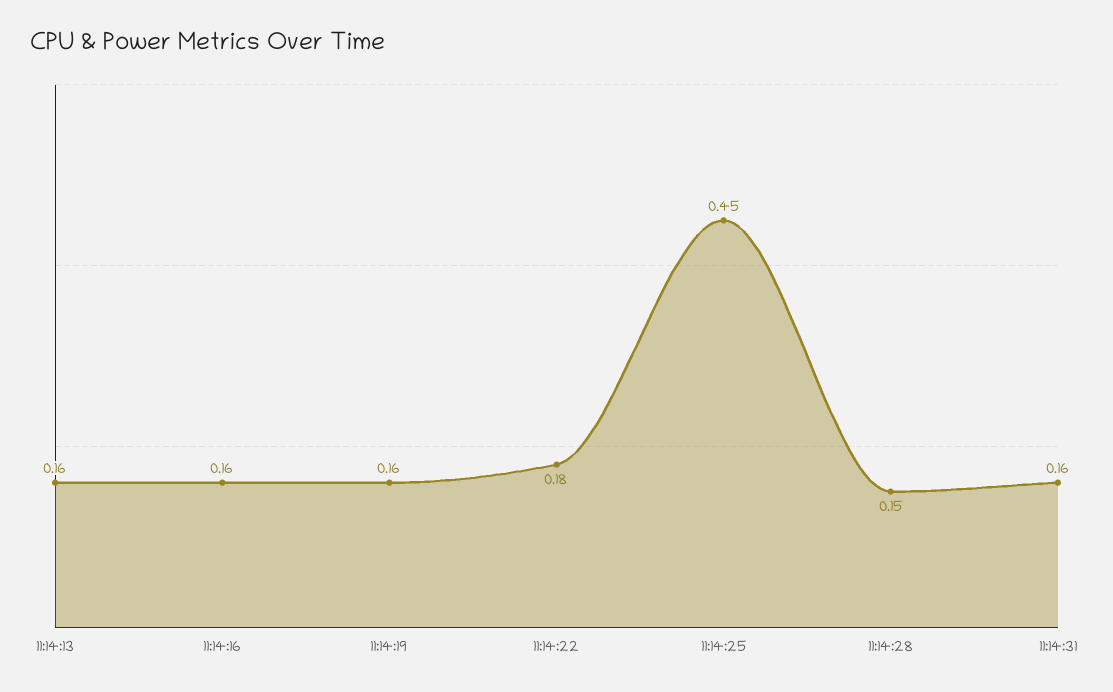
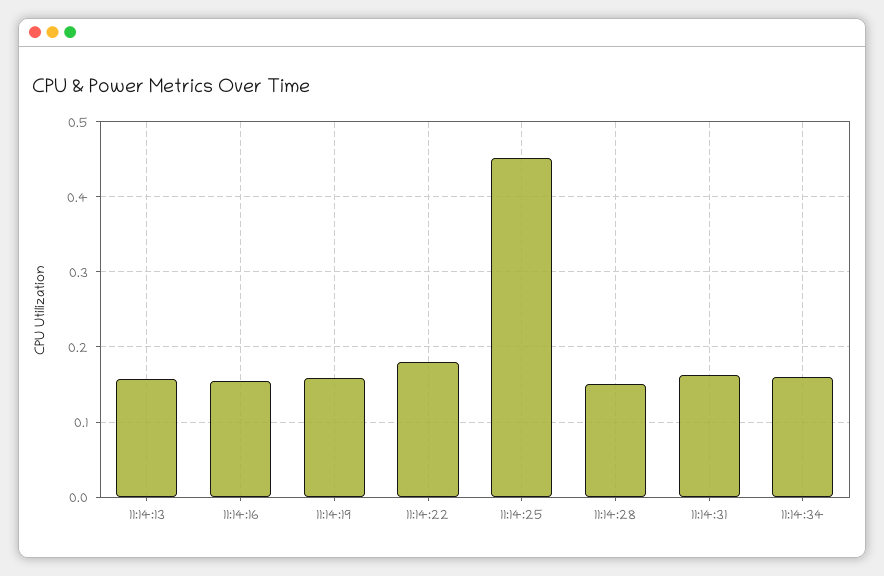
11:14:34: none -> 0.16

